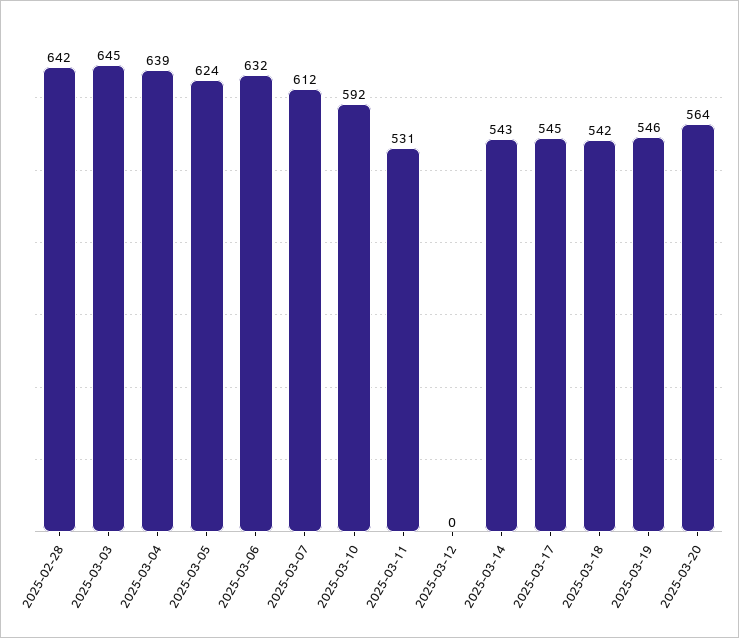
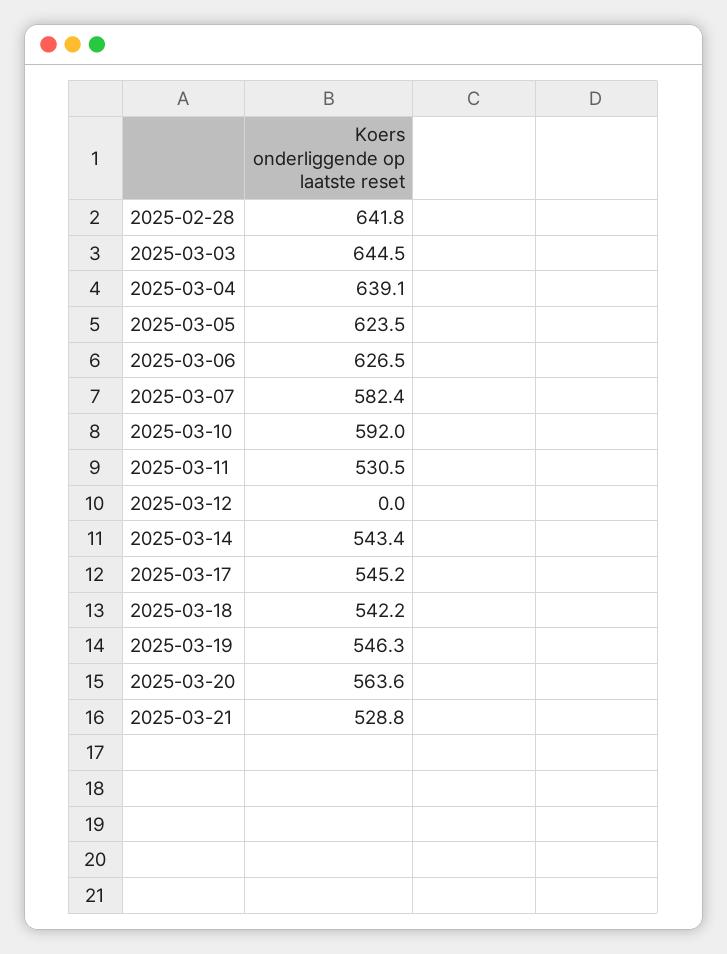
2025-03-06: 632 -> 626.5
2025-03-07: 612 -> 582.4
2025-03-21: none -> 528.8

